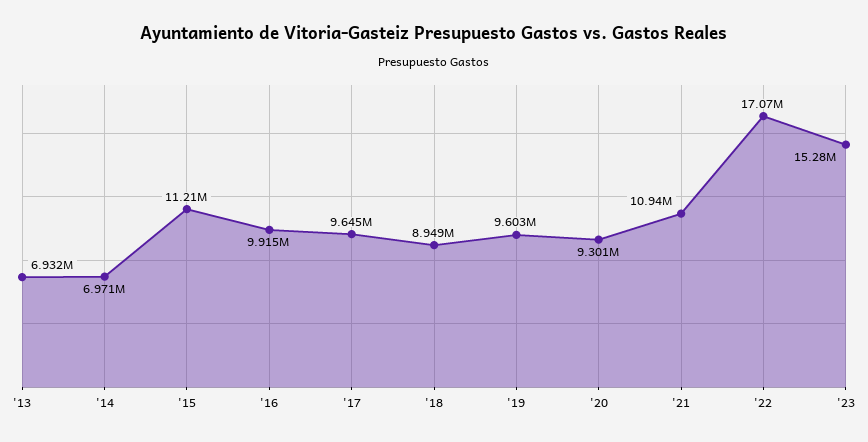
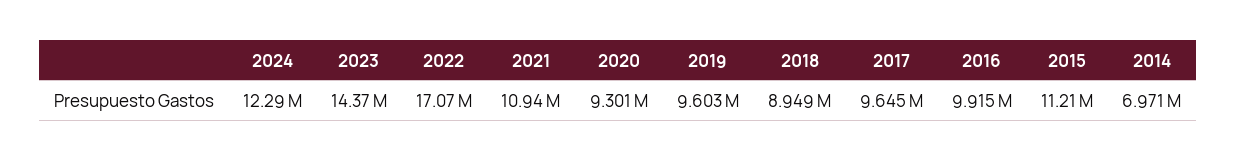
'13: 6932000 -> none
'23: 15280000 -> 14370000
2024: none -> 12290000

